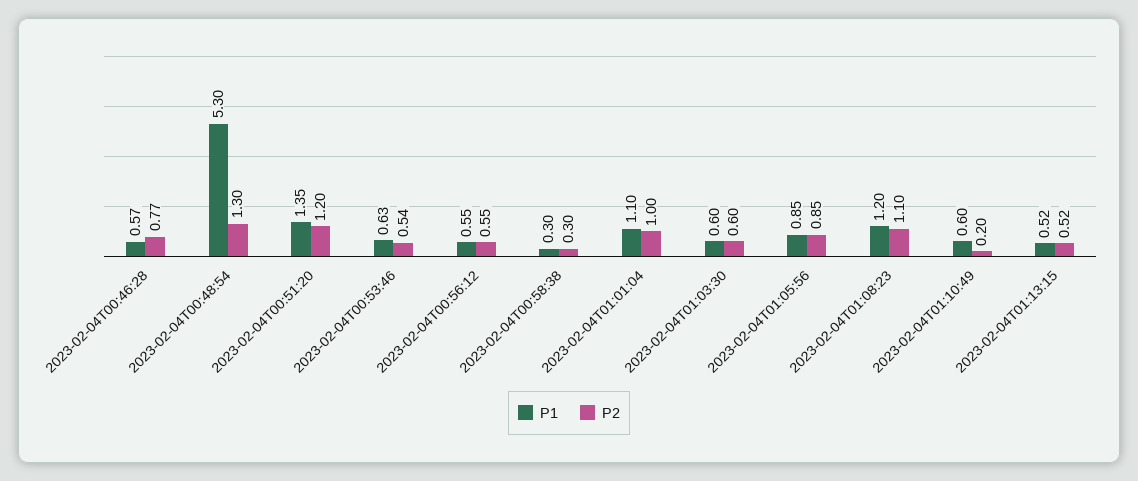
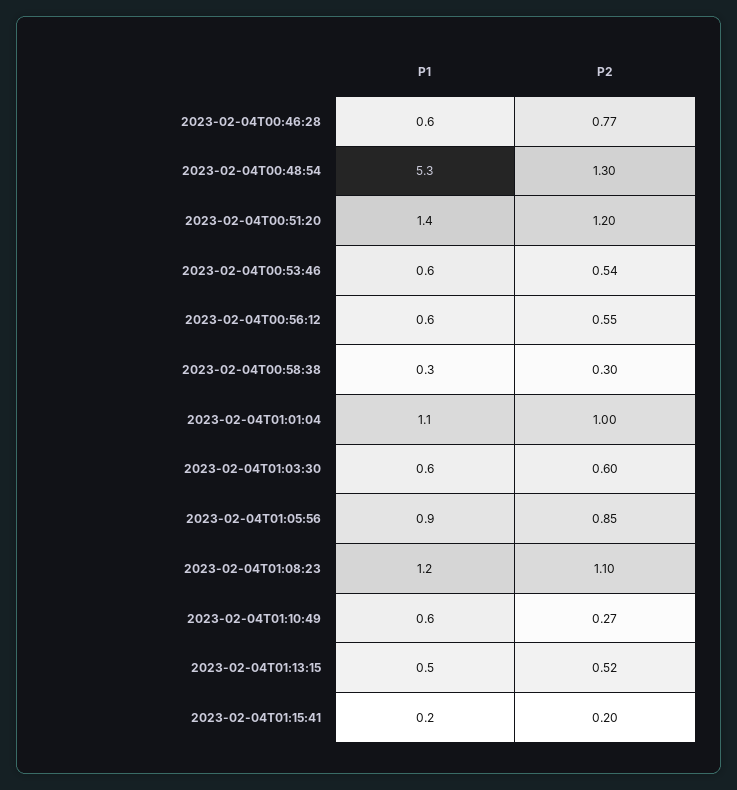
P2, 2023-02-04T01:10:49: 0.2 -> 0.27
P1, 2023-02-04T01:15:41: none -> 0.2
P2, 2023-02-04T01:15:41: none -> 0.2

